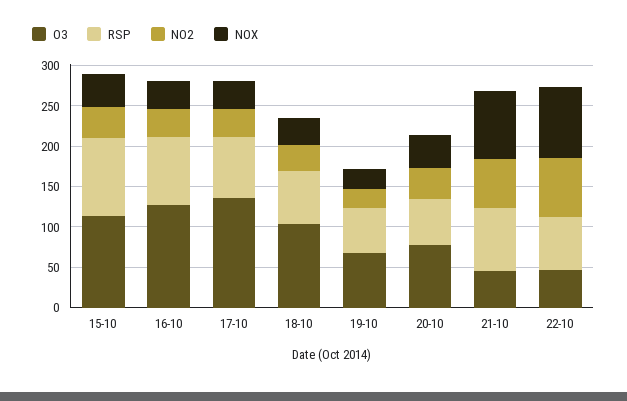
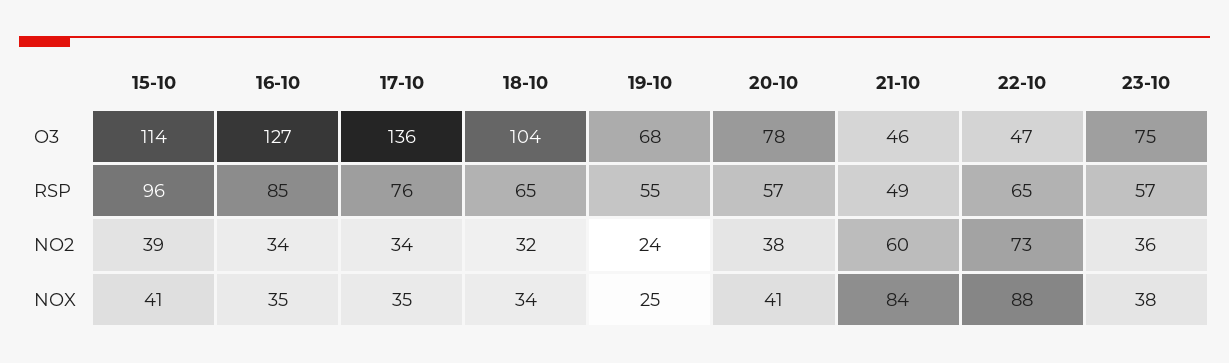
RSP, 21-10: 80 -> 49
O3, 23-10: none -> 75
RSP, 23-10: none -> 57
NO2, 23-10: none -> 36
NOX, 23-10: none -> 38

